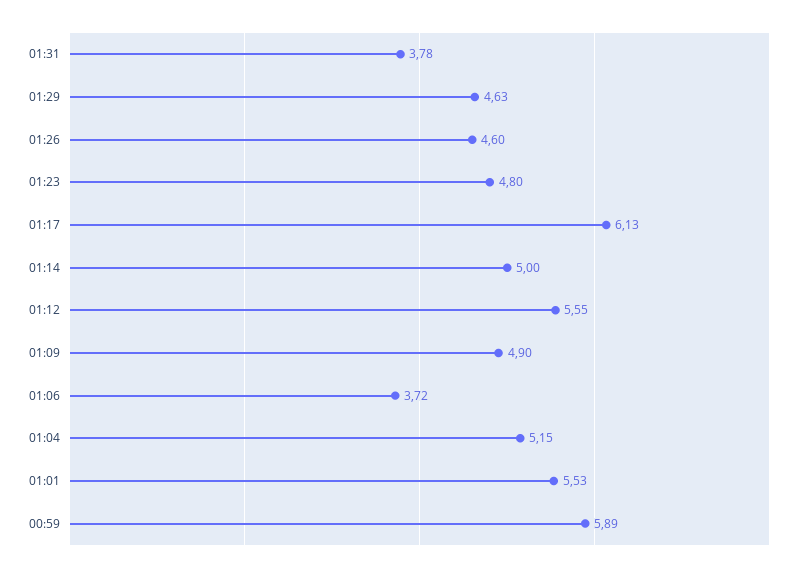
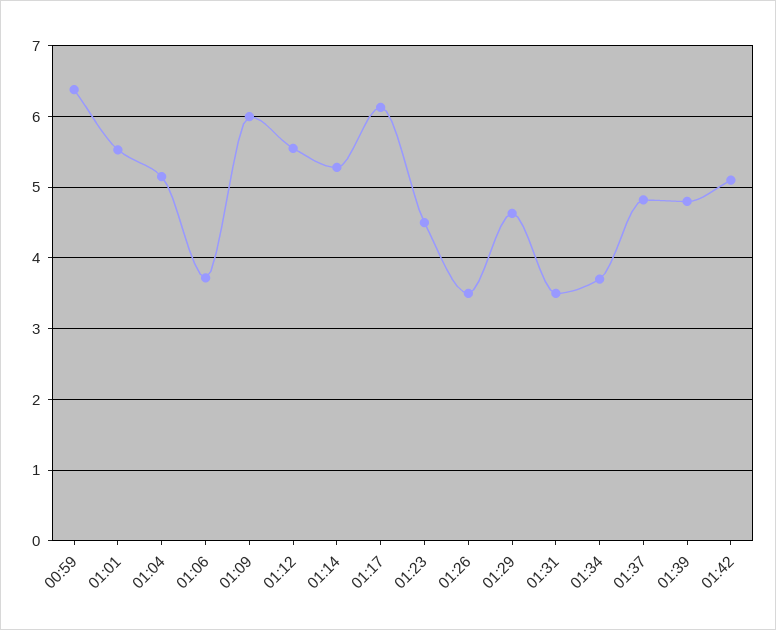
01:31: 3.78 -> 3.5
01:26: 4.6 -> 3.5
01:23: 4.8 -> 4.5
01:14: 5 -> 5.3
01:09: 4.9 -> 6
00:59: 5.89 -> 6.4
01:34: none -> 3.7
01:37: none -> 4.8
01:39: none -> 4.8
01:42: none -> 5.1

